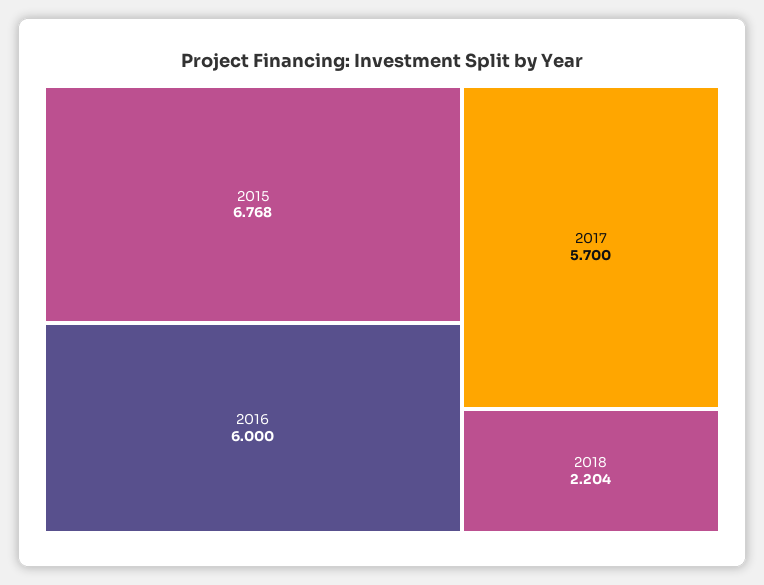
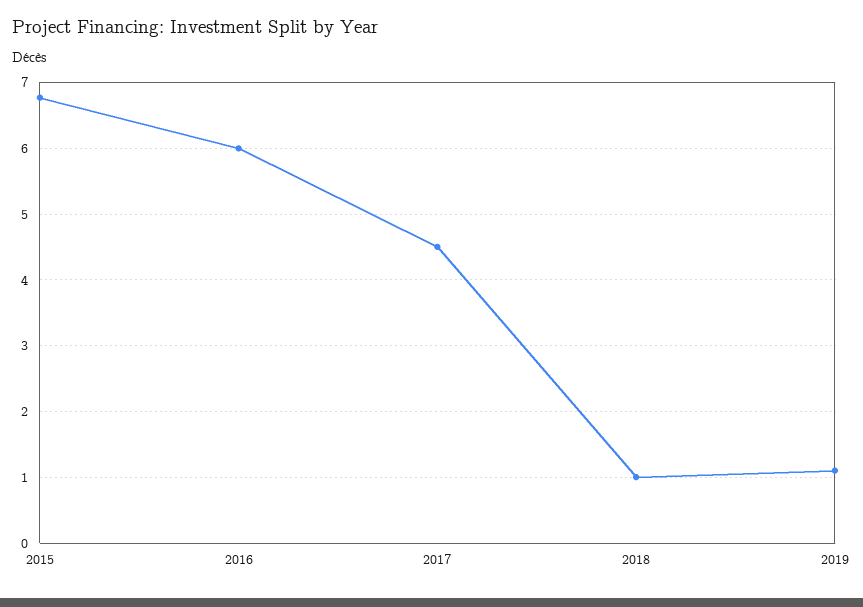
2017: 5.7 -> 4.5
2018: 2.204 -> 1
2019: none -> 1.1

